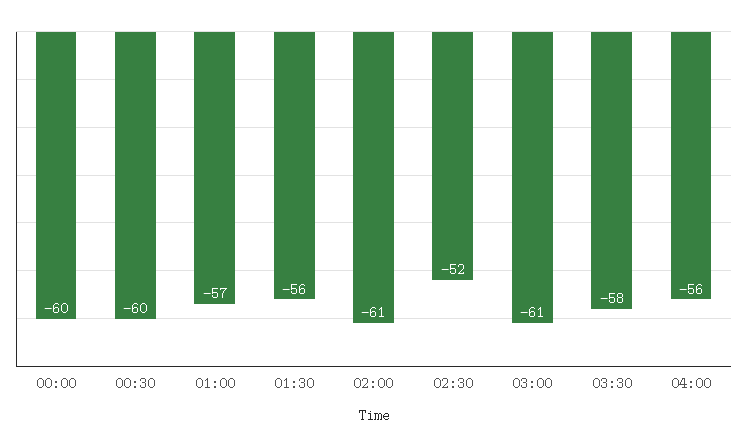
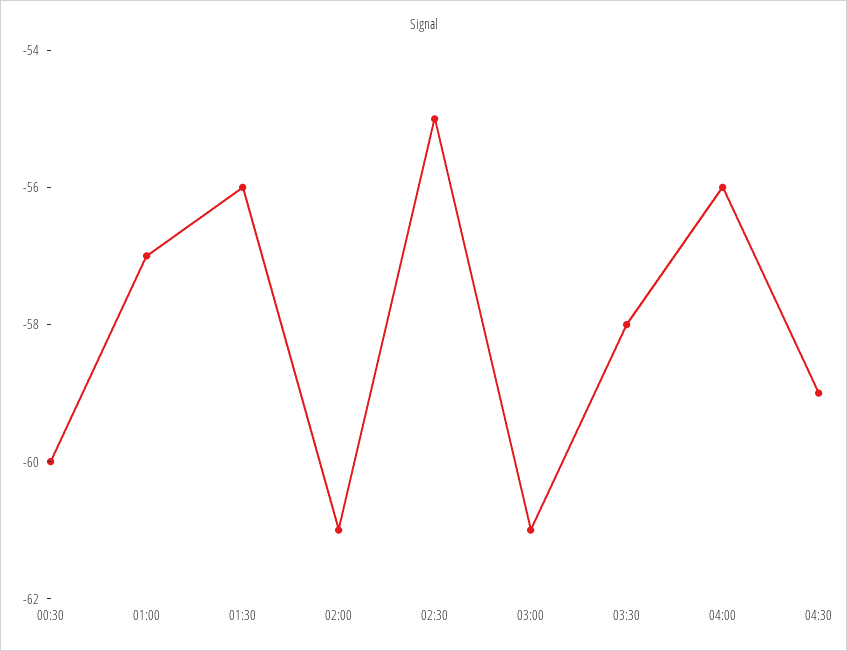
00:00: -60 -> none
02:30: -52 -> -55
04:30: none -> -59

